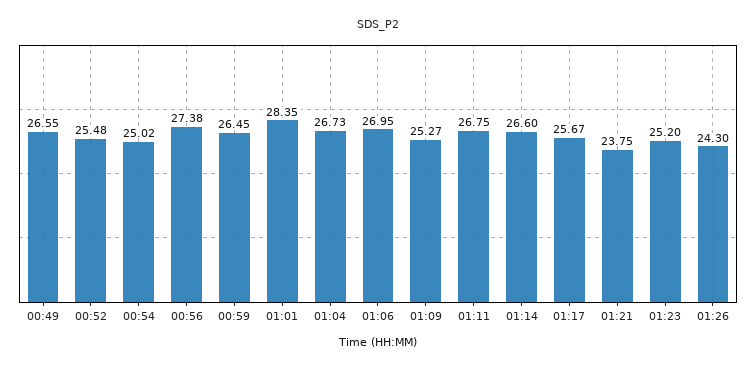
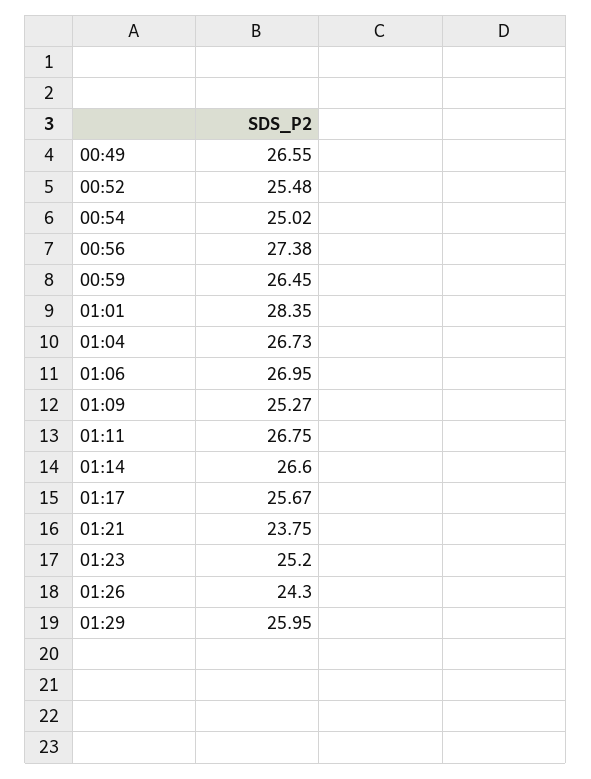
01:29: none -> 25.95

